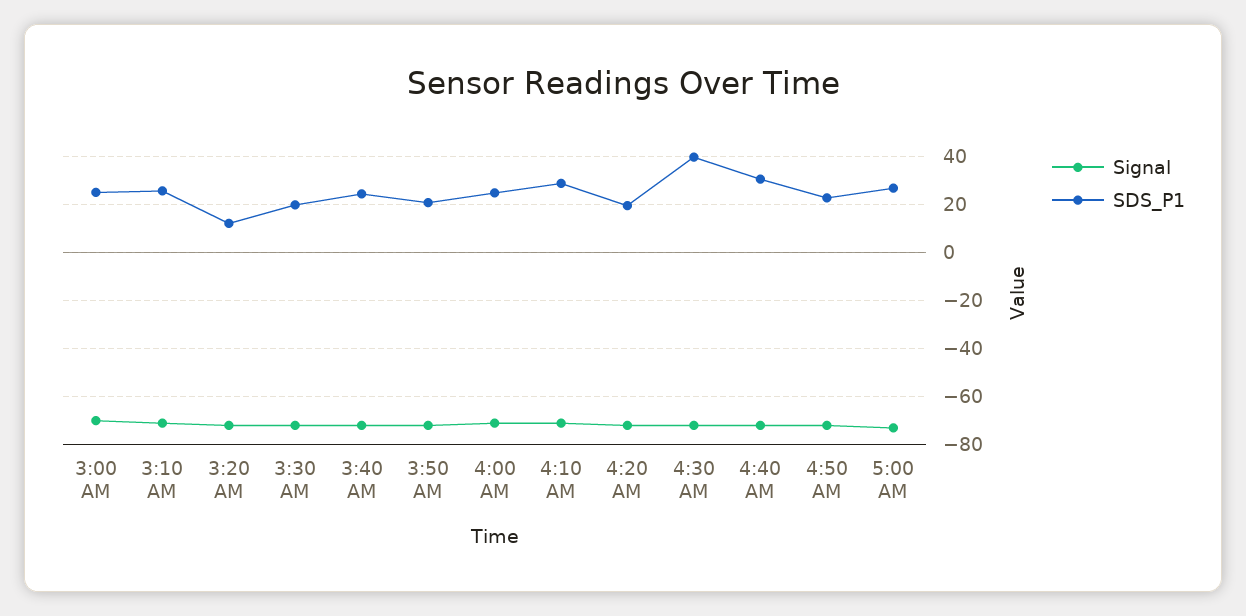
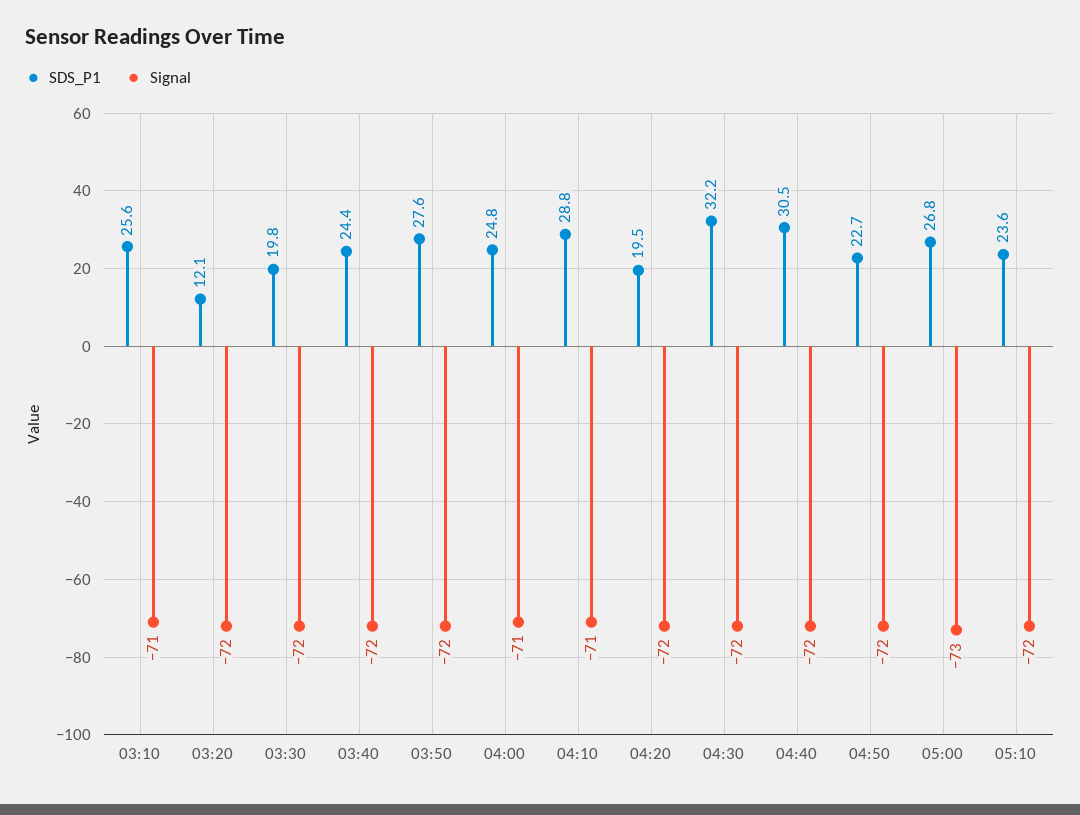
Signal, 3:00 AM: -70 -> none
SDS_P1, 3:00 AM: 25 -> none
SDS_P1, 3:50 AM: 20 -> 27.6
SDS_P1, 4:30 AM: 40 -> 32.2
SDS_P1, 05:10: none -> 23.6
Signal, 05:10: none -> -72

